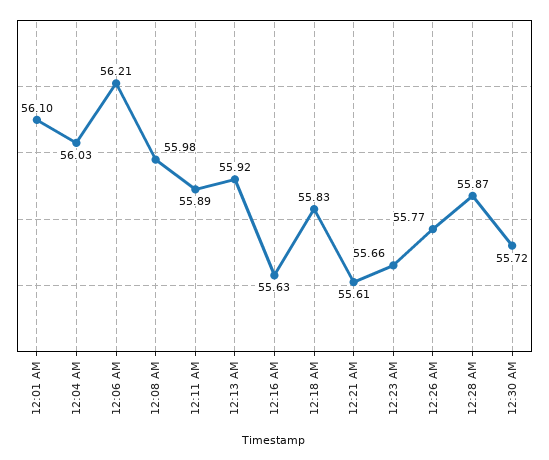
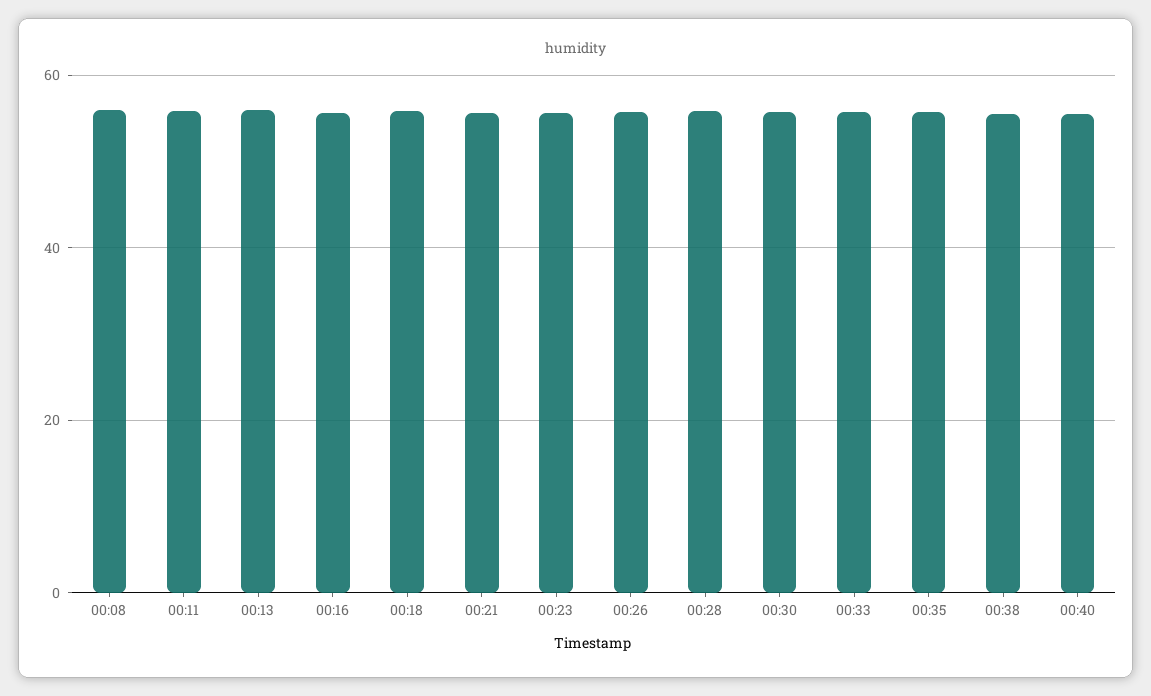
12:01 AM: 56.1 -> none
12:04 AM: 56.03 -> none
12:06 AM: 56.21 -> none
00:33: none -> 56
00:35: none -> 56
00:38: none -> 56
00:40: none -> 56

